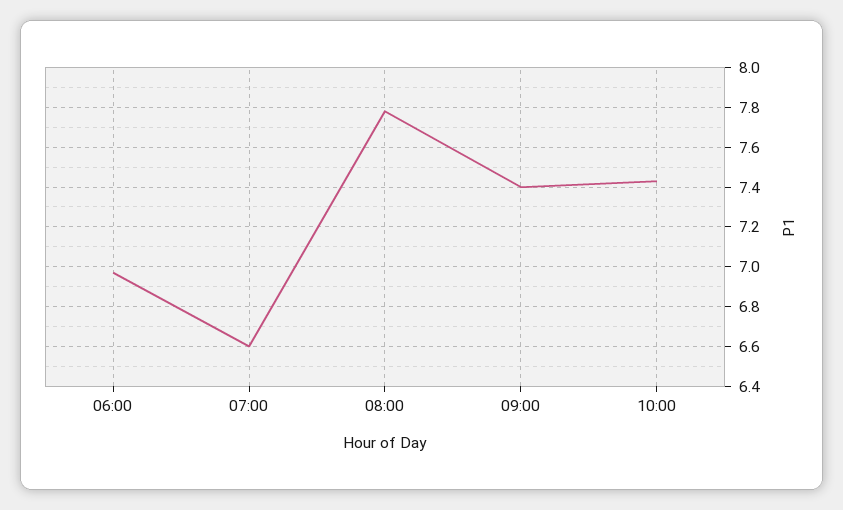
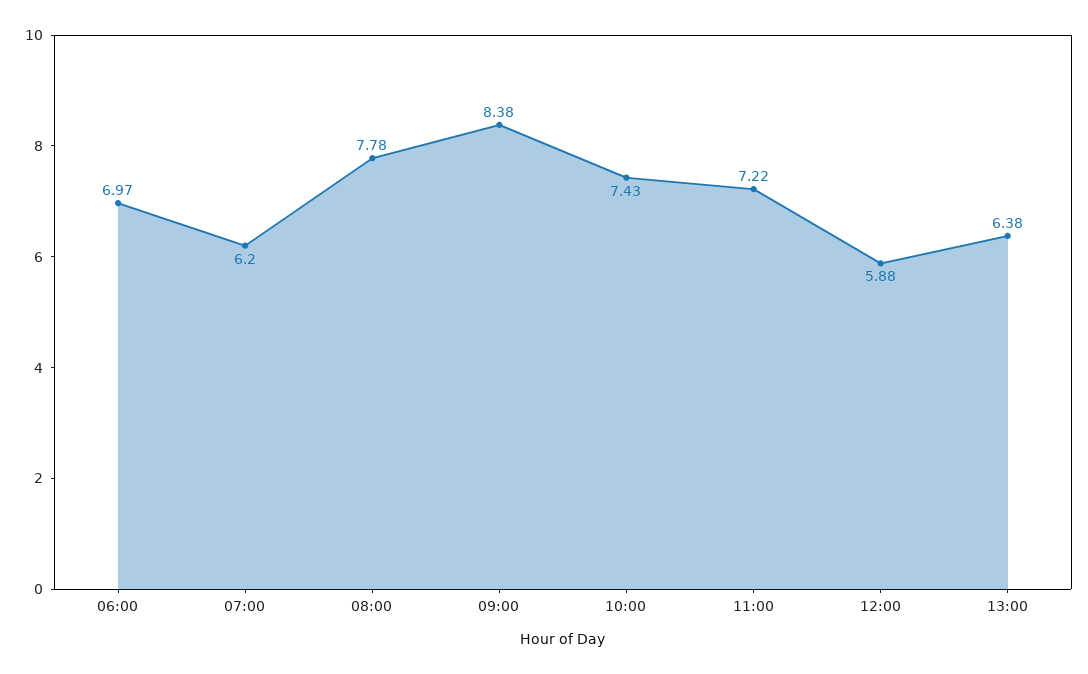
07:00: 6.6 -> 6.2
09:00: 7.4 -> 8.38
11:00: none -> 7.22
12:00: none -> 5.88
13:00: none -> 6.38

